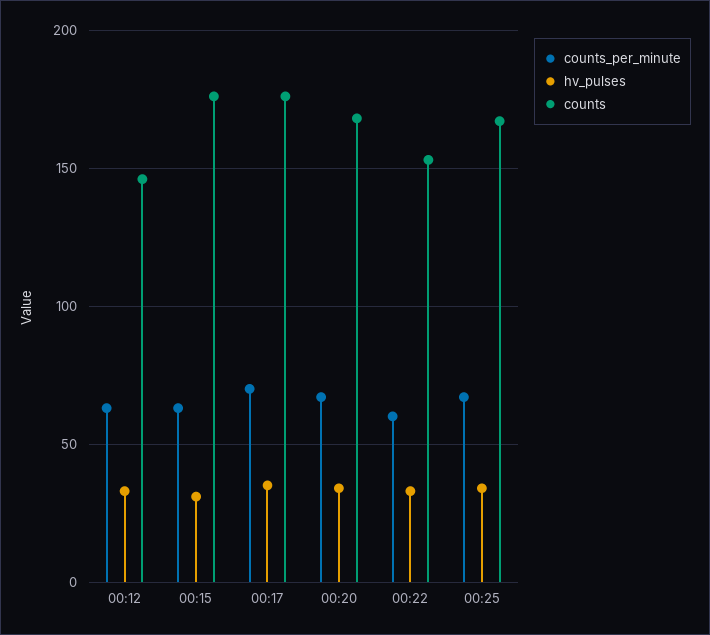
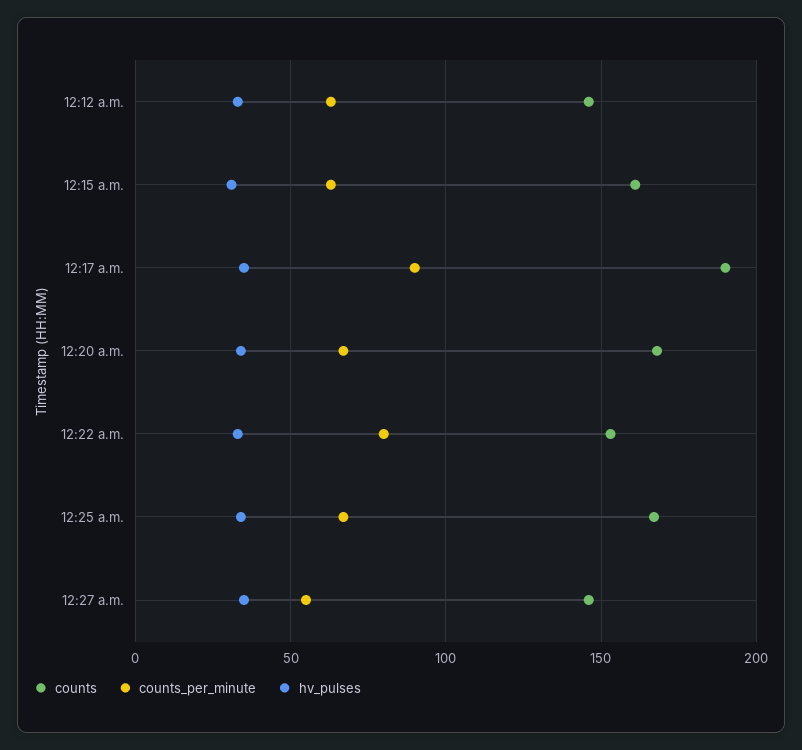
counts, 00:15: 175 -> 160
counts_per_minute, 00:17: 70 -> 90
counts, 00:17: 175 -> 190
counts_per_minute, 00:22: 60 -> 80
counts, 12:27 a.m.: none -> 145
counts_per_minute, 12:27 a.m.: none -> 55
hv_pulses, 12:27 a.m.: none -> 35

